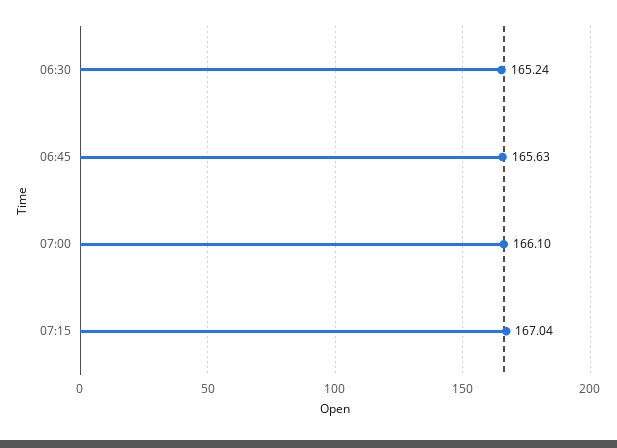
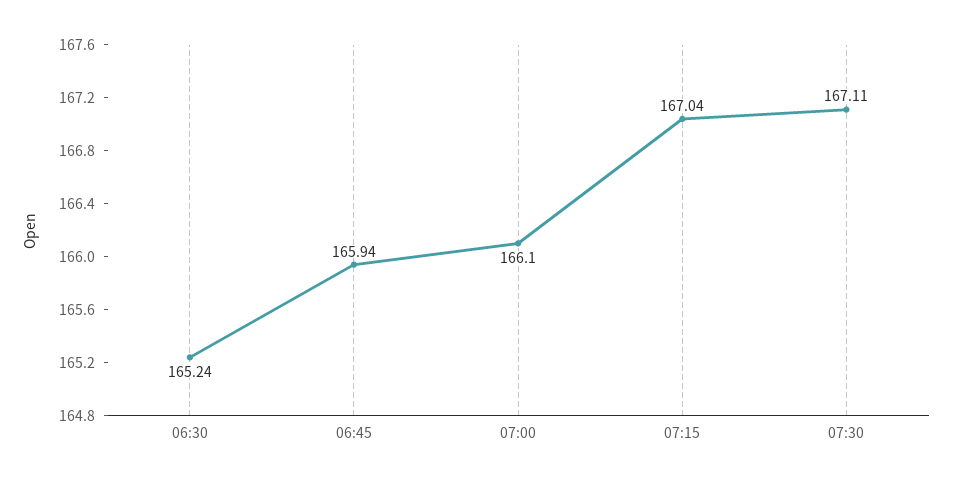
06:45: 165.63 -> 165.94
07:30: none -> 167.11

